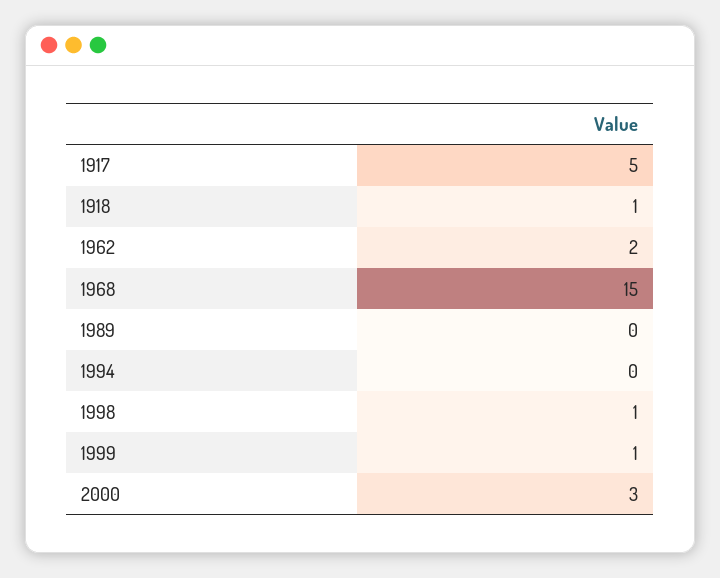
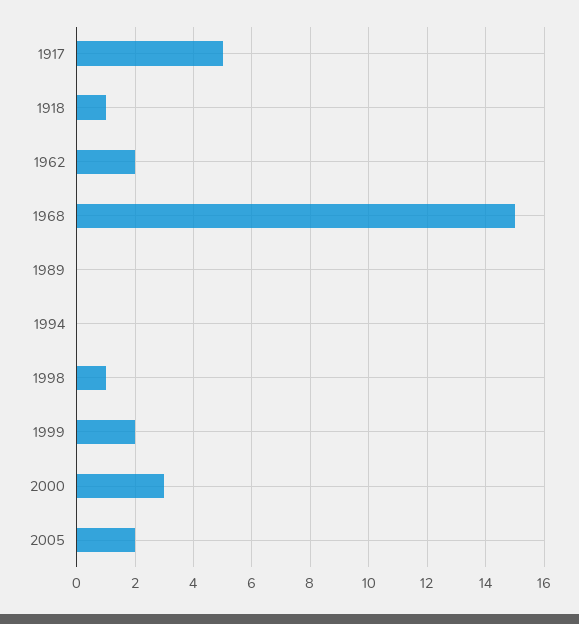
1999: 1 -> 2
2005: none -> 2

